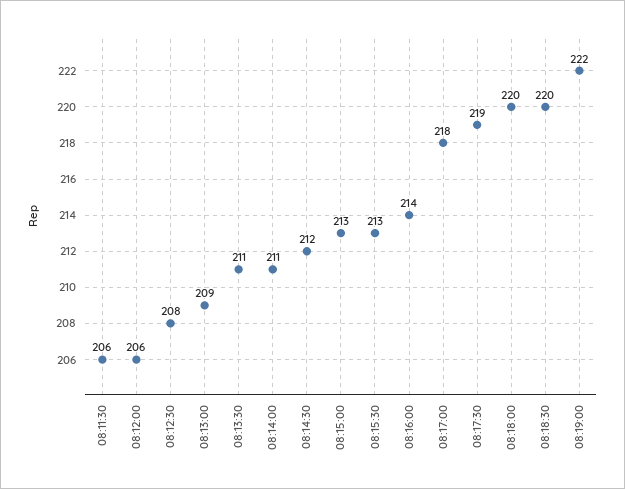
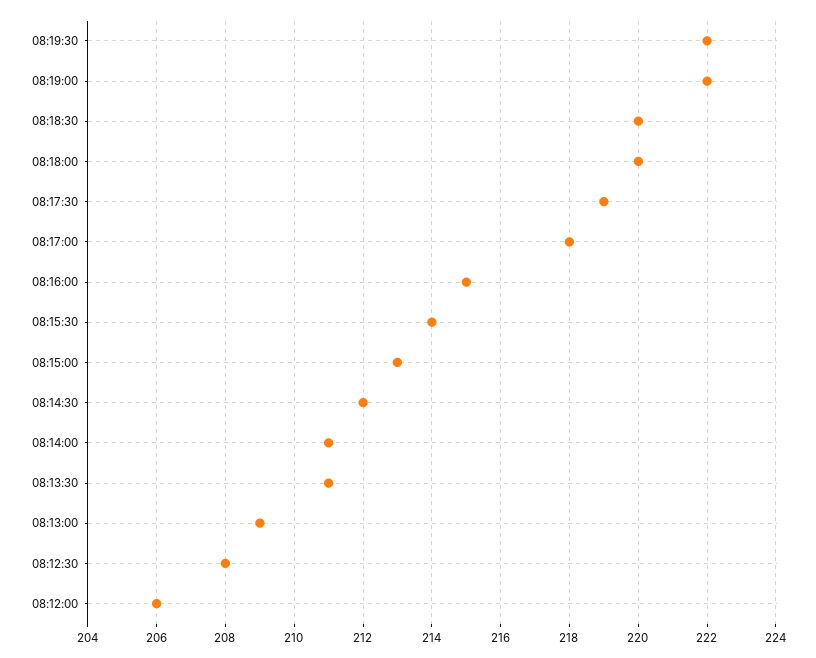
08:11:30: 206 -> none
08:15:30: 213 -> 214
08:16:00: 214 -> 215
08:19:30: none -> 222

